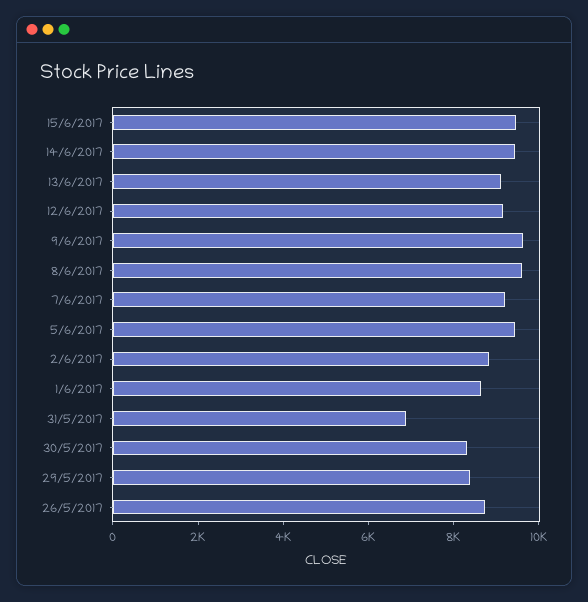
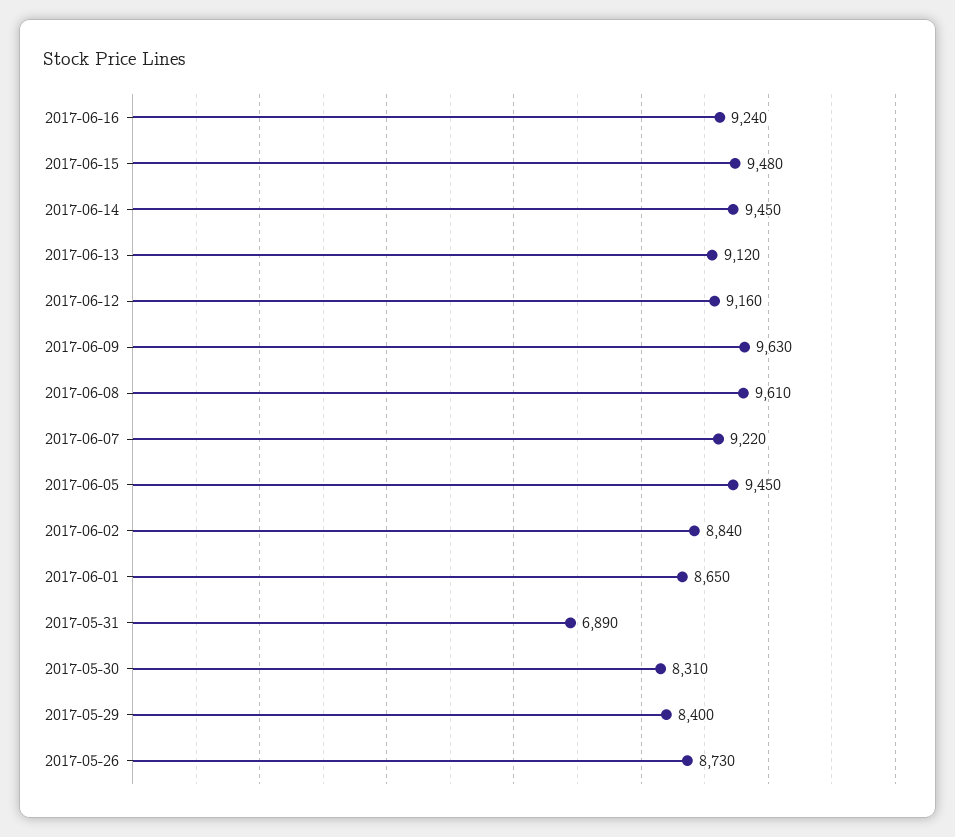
2017-06-16: none -> 9240

